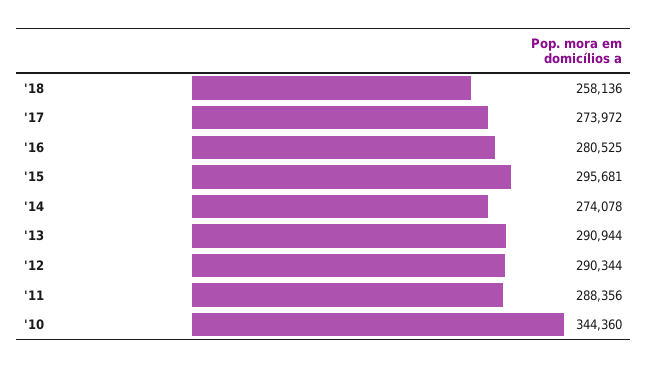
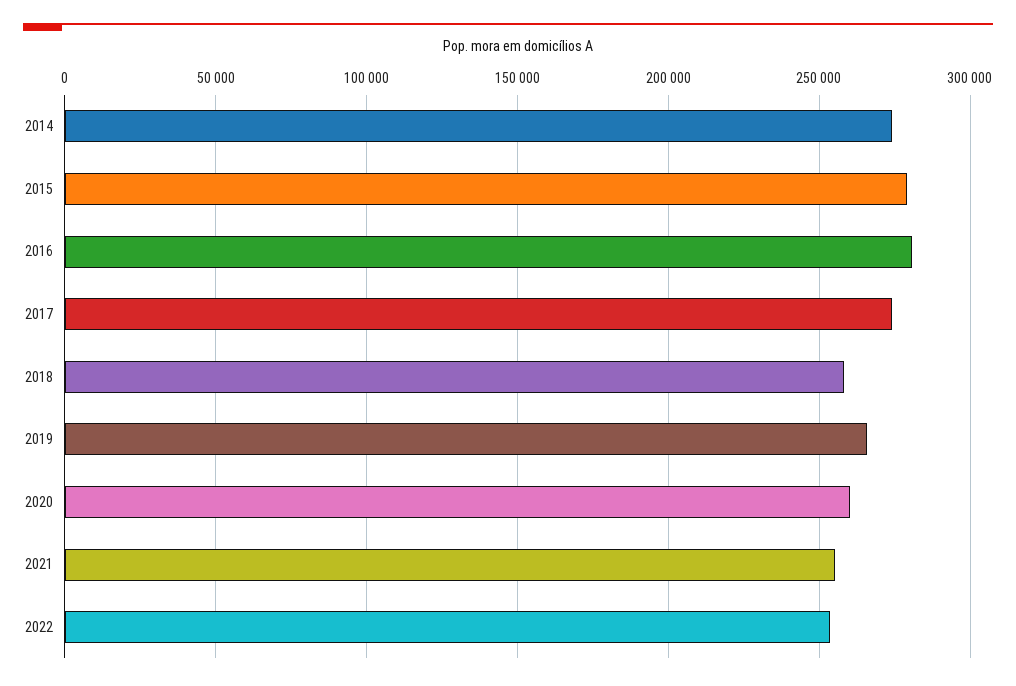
'15: 295681 -> 280000
'13: 290944 -> none
'12: 290344 -> none
'11: 288356 -> none
'10: 344360 -> none
2019: none -> 265000
2020: none -> 260000
2021: none -> 255000
2022: none -> 255000

